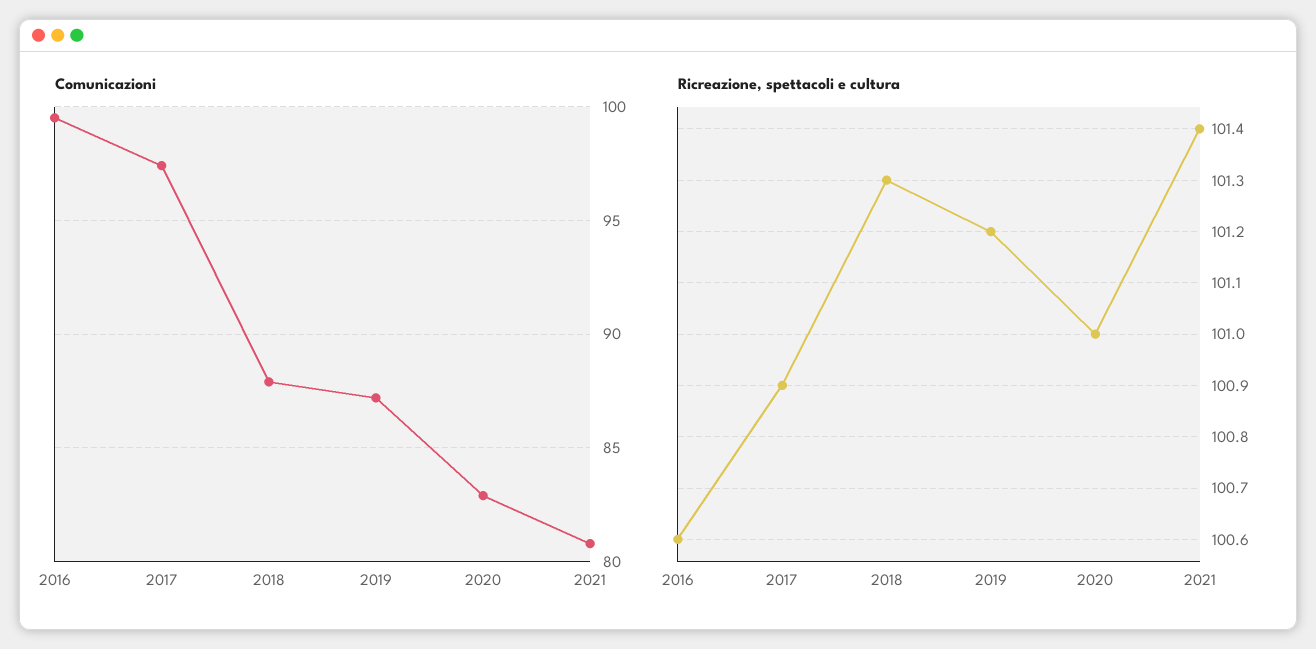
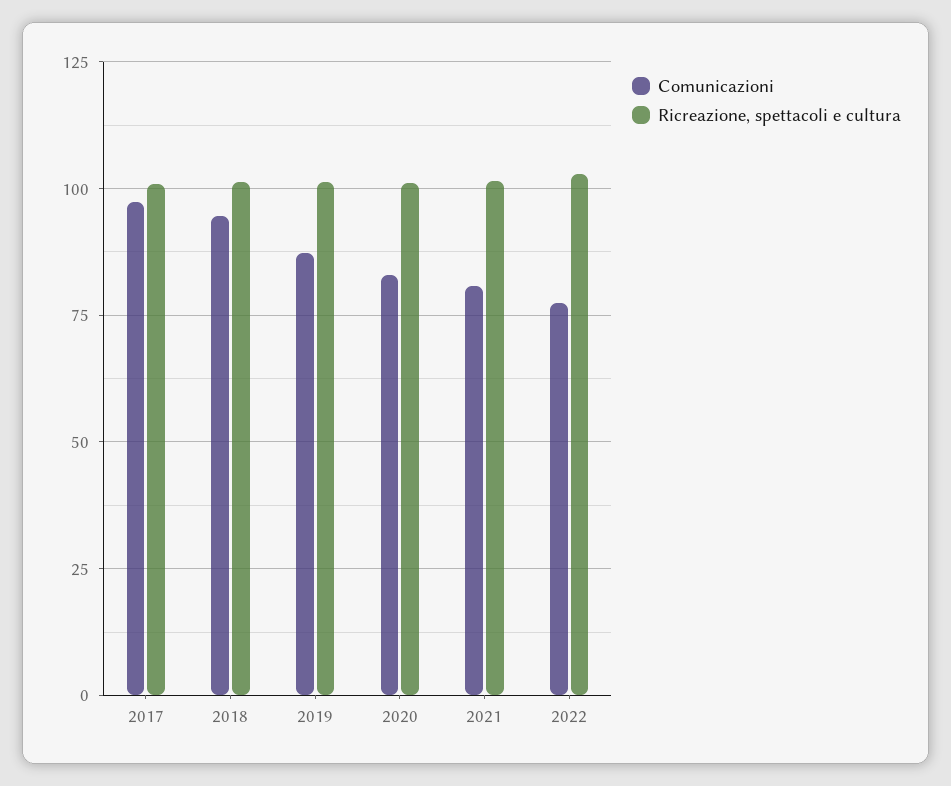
Comunicazioni, 2016: 99.5 -> none
Comunicazioni, 2018: 88 -> 95
Ricreazione, spettacoli e cultura, 2016: 100.6 -> none
Comunicazioni, 2022: none -> 77.5
Ricreazione, spettacoli e cultura, 2022: none -> 102.5

